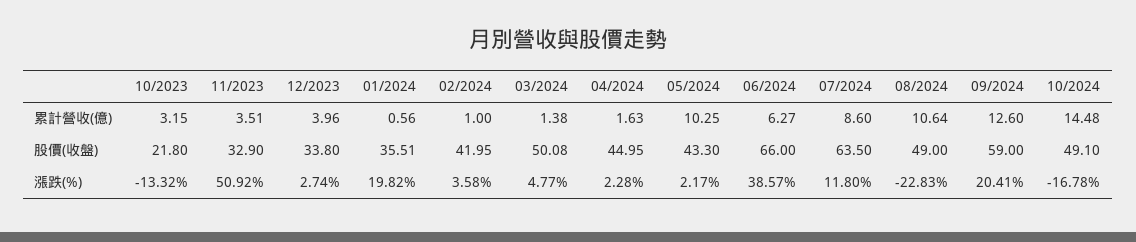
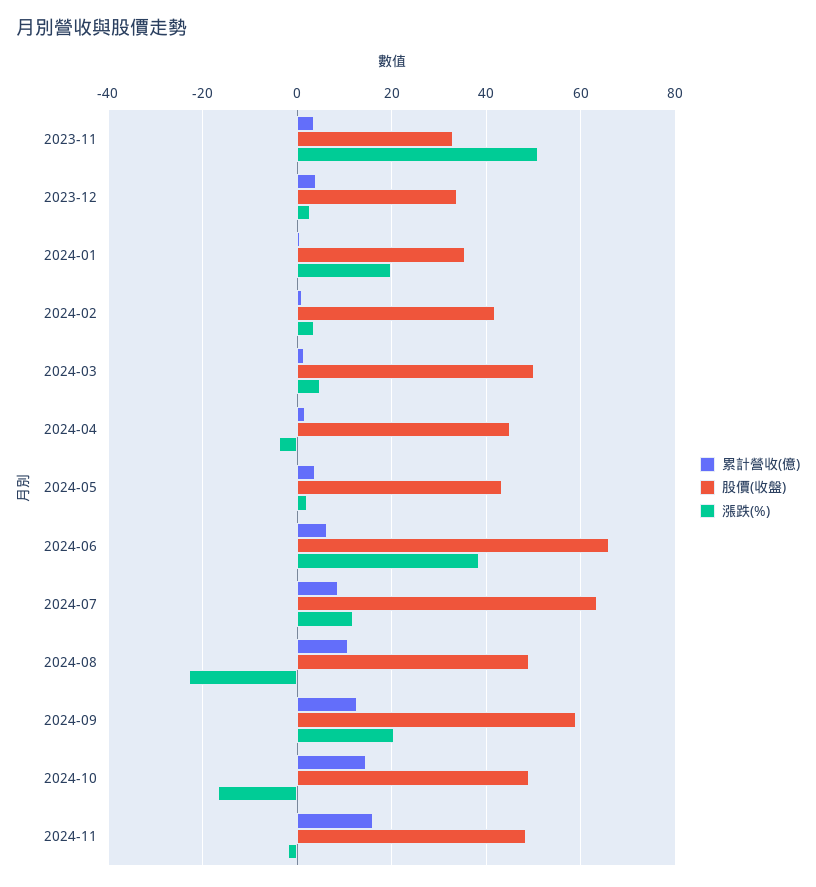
累計營收(億), 10/2023: 3.15 -> none
累計營收(億), 05/2024: 10.25 -> 4
股價(收盤), 10/2023: 21.8 -> none
漲跌(%), 10/2023: -13.32 -> none
漲跌(%), 04/2024: 2.28 -> -4
累計營收(億), 2024-11: none -> 16
股價(收盤), 2024-11: none -> 48
漲跌(%), 2024-11: none -> -2

